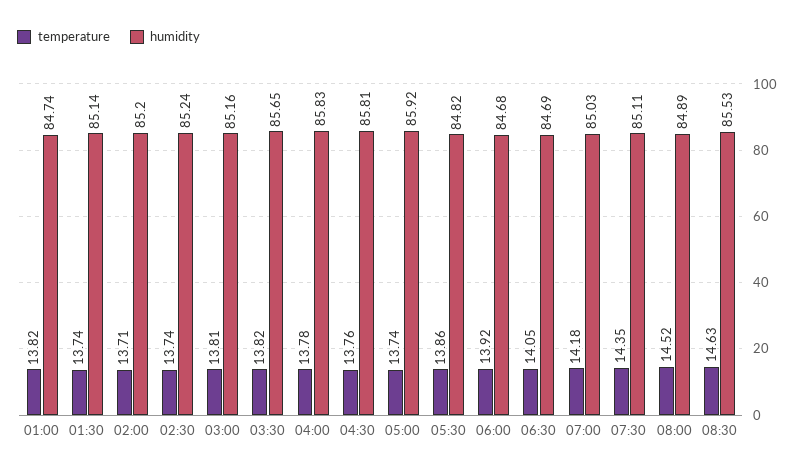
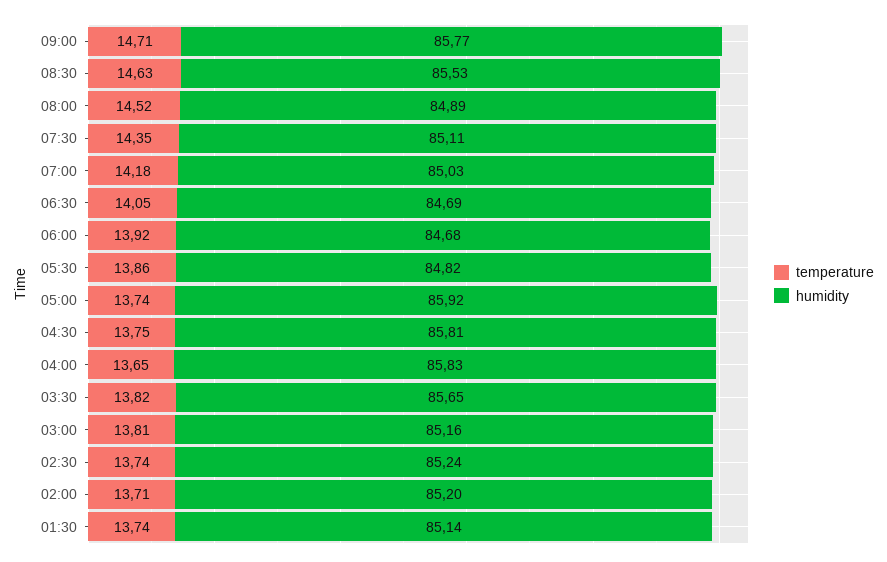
temperature, 01:00: 13.82 -> none
humidity, 01:00: 84.74 -> none
temperature, 04:00: 13.78 -> 13.65
temperature, 04:30: 13.76 -> 13.75
temperature, 09:00: none -> 14.71
humidity, 09:00: none -> 85.77

